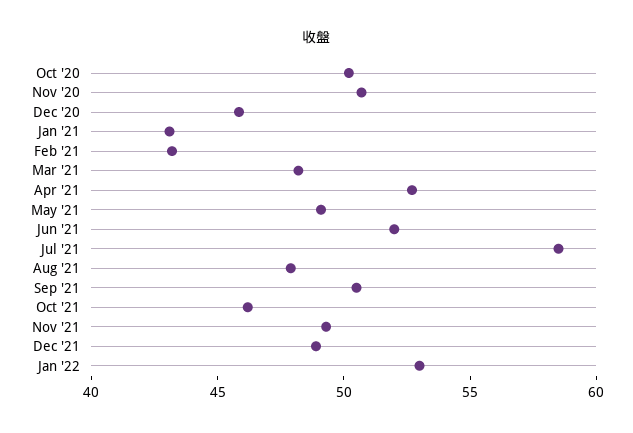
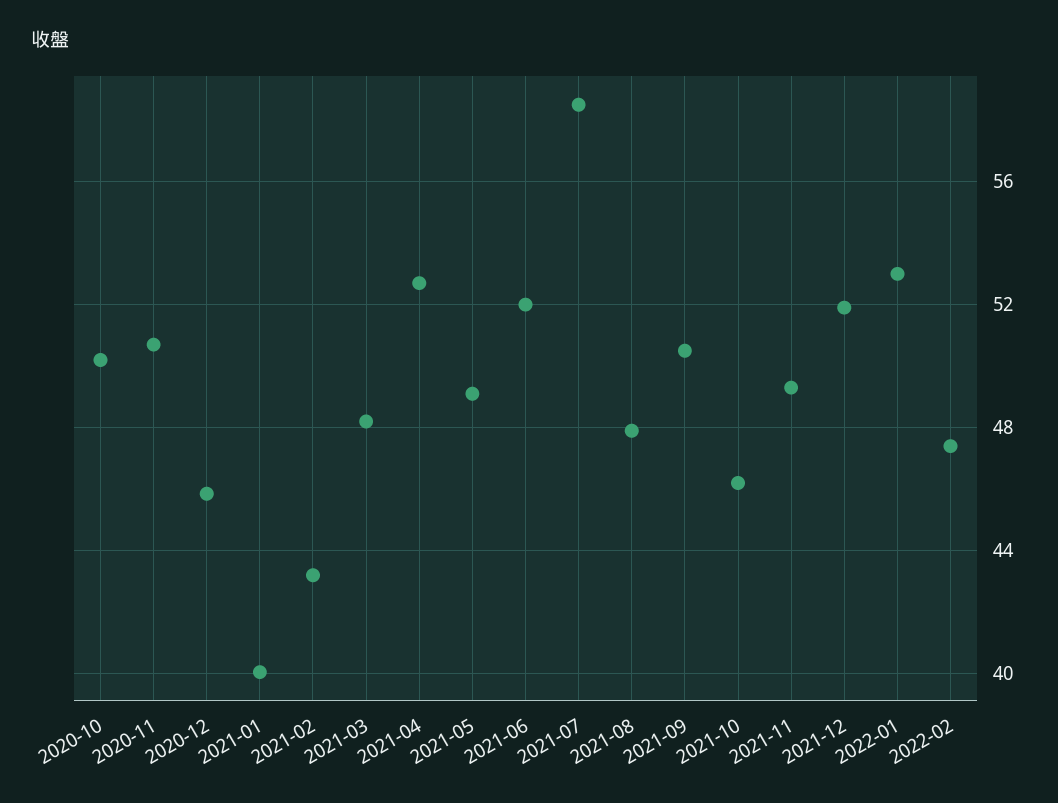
Jan '21: 43 -> 40
Dec '21: 49 -> 52
2022-02: none -> 47.5

